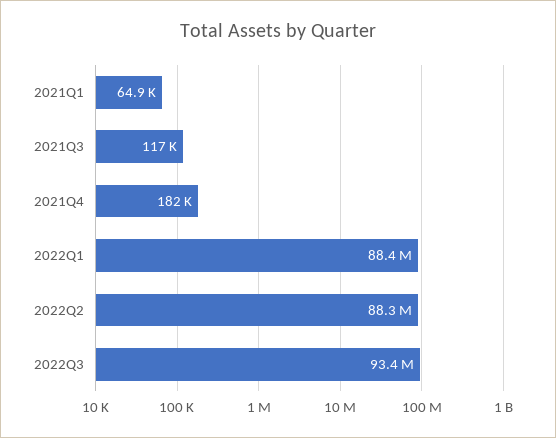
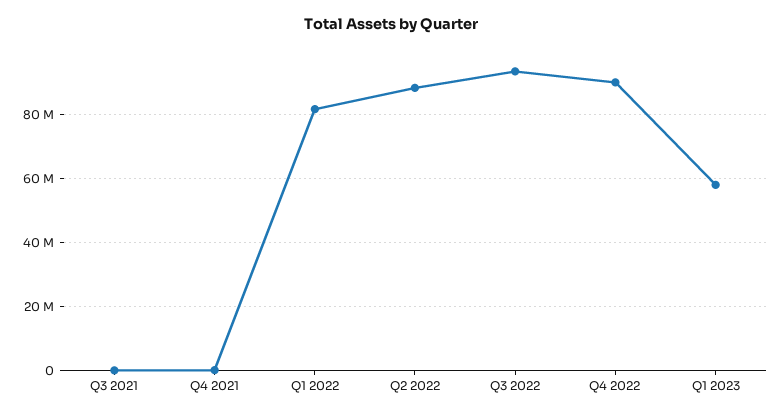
2021Q1: 64900 -> none
2022Q1: 88400000 -> 82000000
Q4 2022: none -> 90000000
Q1 2023: none -> 58000000

